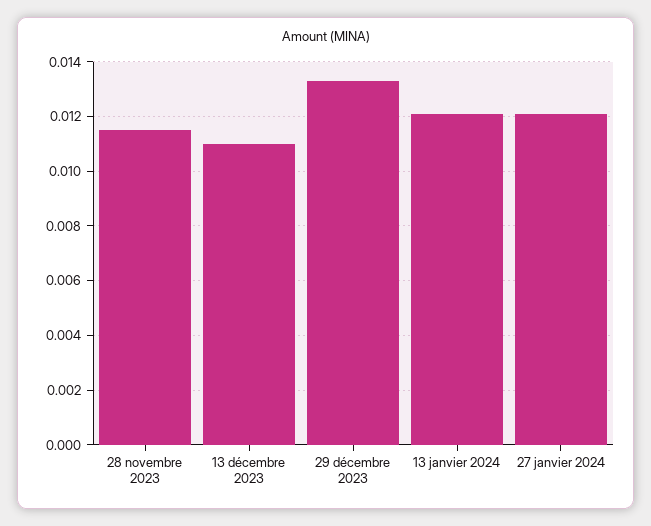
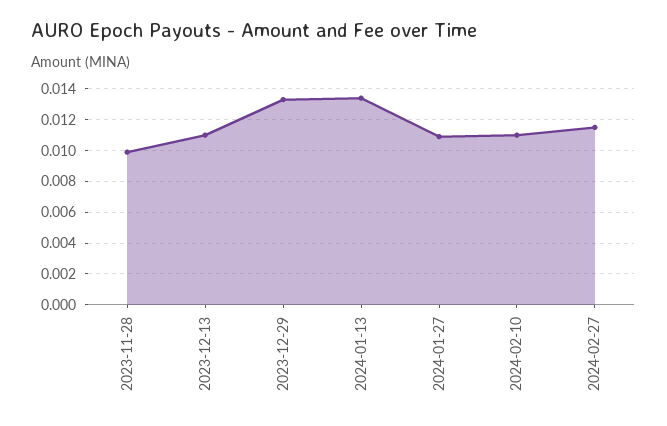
28 novembre 2023: 0.0115 -> 0.01
13 janvier 2024: 0.012 -> 0.0135
27 janvier 2024: 0.012 -> 0.011
2024-02-10: none -> 0.011
2024-02-27: none -> 0.0115

